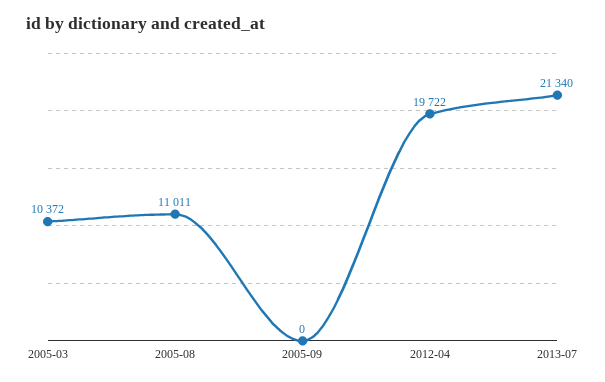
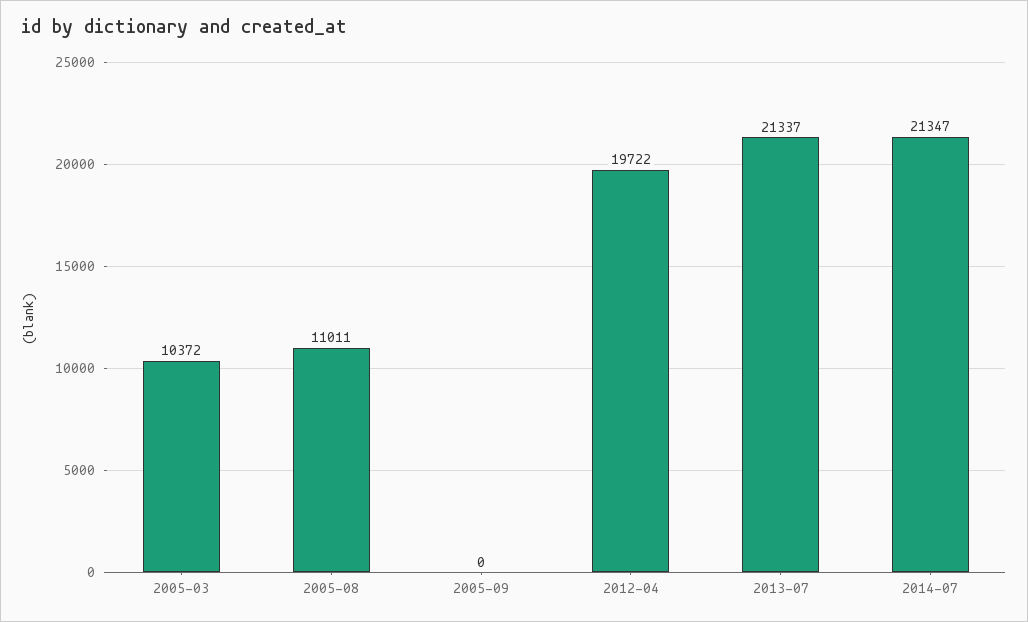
2013-07: 21340 -> 21337
2014-07: none -> 21347

